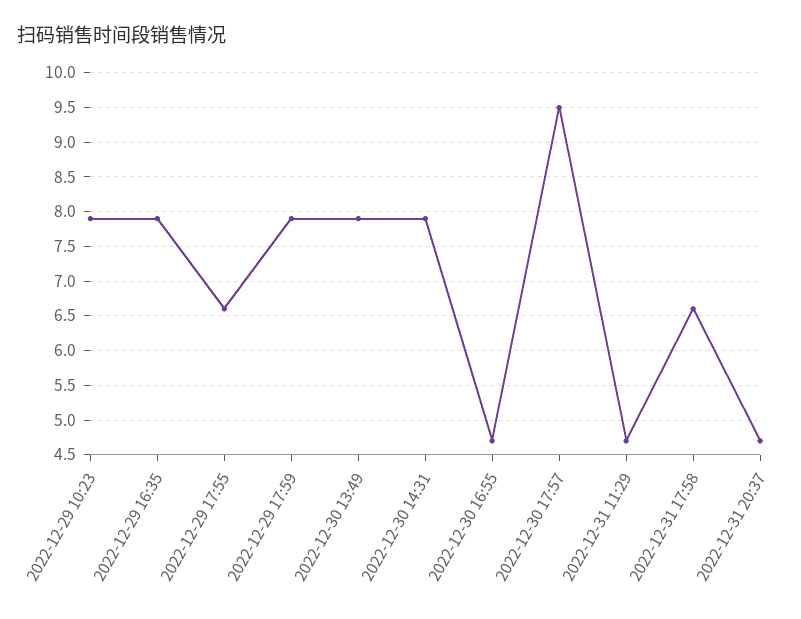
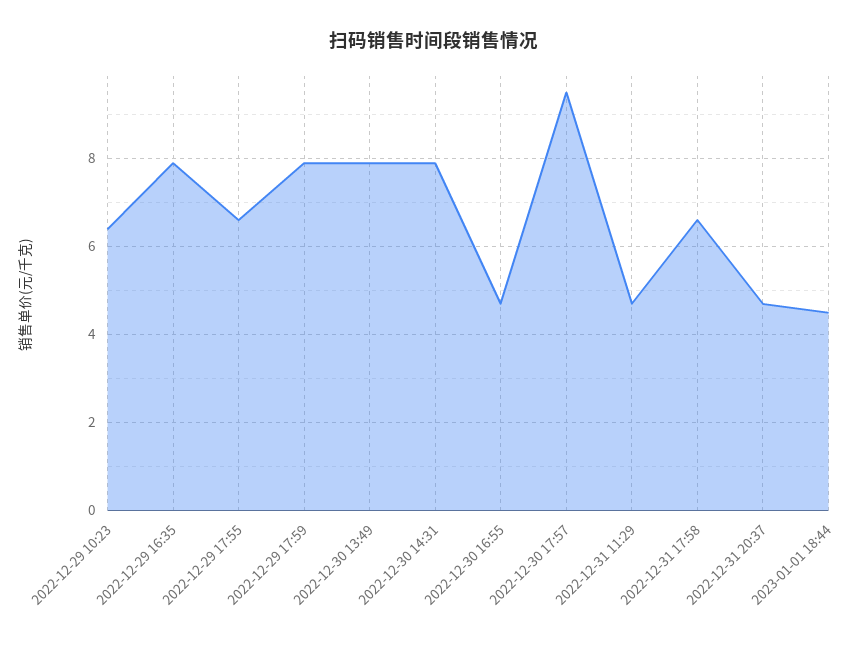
2022-12-29 10:23: 7.9 -> 6.5
2023-01-01 18:44: none -> 4.5

